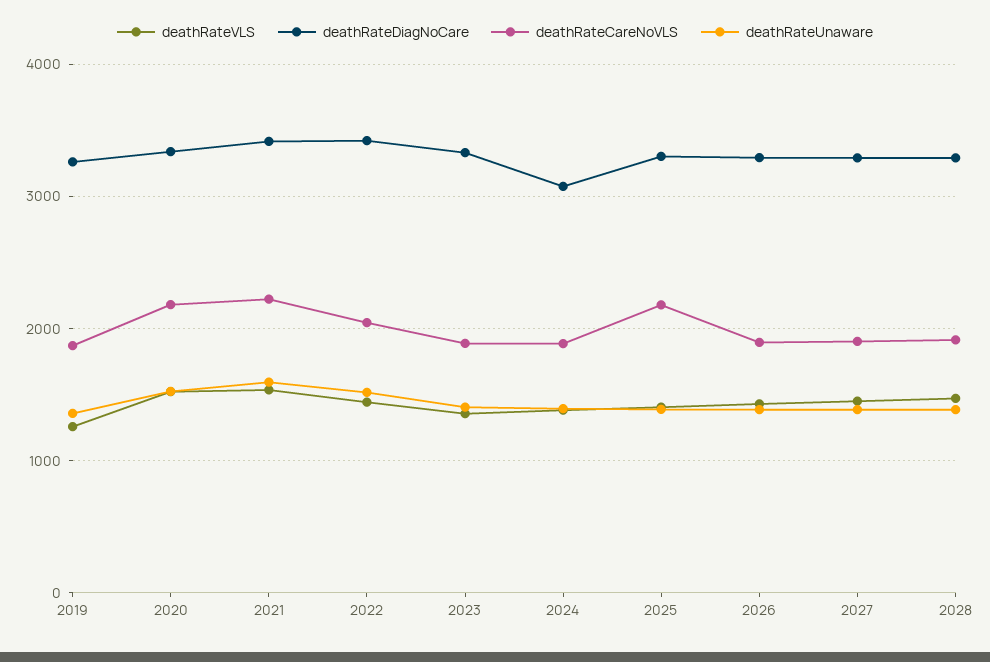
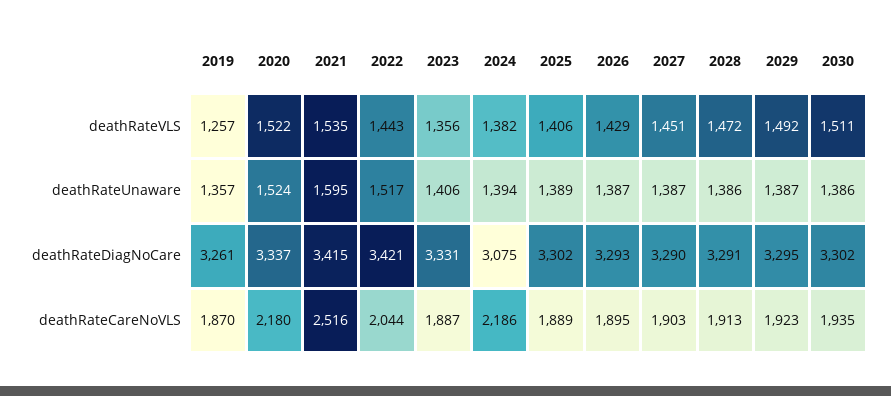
deathRateCareNoVLS, 2021: 2200 -> 2516
deathRateCareNoVLS, 2024: 1900 -> 2186
deathRateCareNoVLS, 2025: 2200 -> 1889
deathRateVLS, 2029: none -> 1492
deathRateVLS, 2030: none -> 1511
deathRateUnaware, 2029: none -> 1387
deathRateUnaware, 2030: none -> 1386
deathRateDiagNoCare, 2029: none -> 3295
deathRateDiagNoCare, 2030: none -> 3302
deathRateCareNoVLS, 2029: none -> 1923
deathRateCareNoVLS, 2030: none -> 1935

